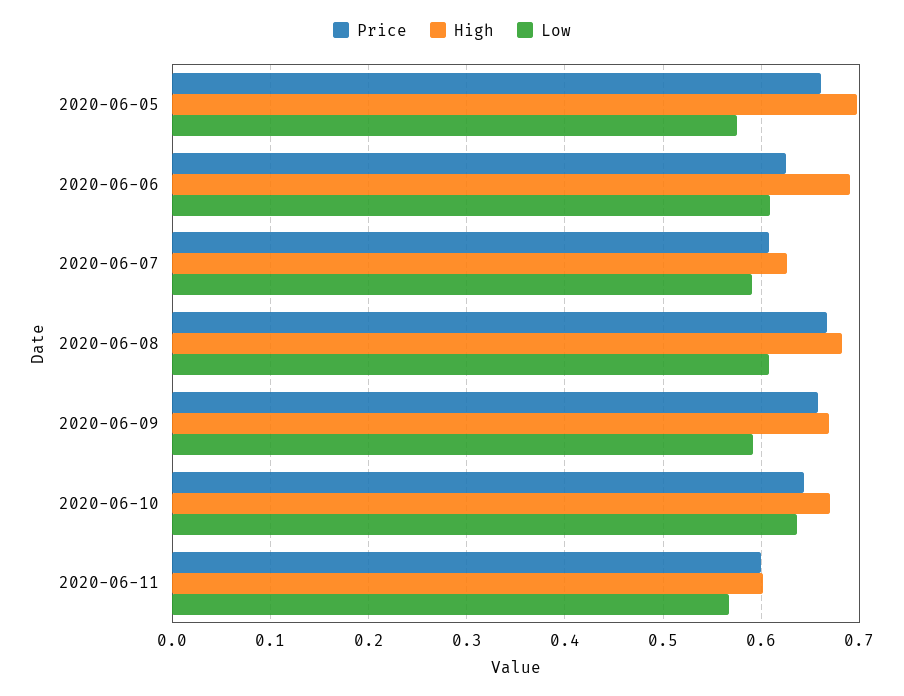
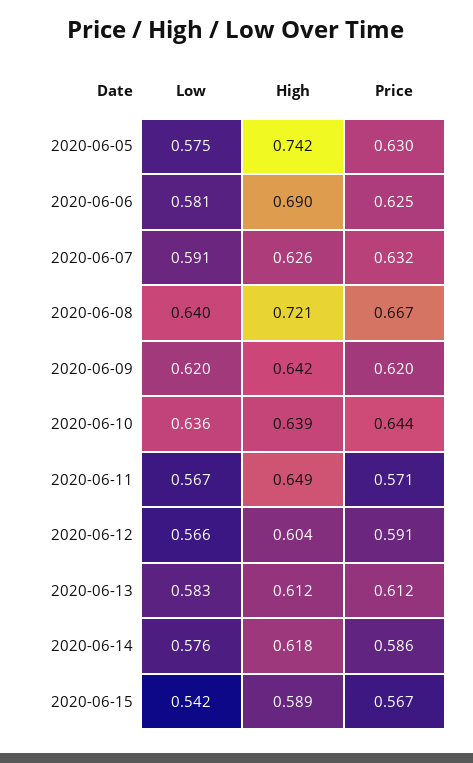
Price, 2020-06-05: 0.66 -> 0.63
High, 2020-06-05: 0.7 -> 0.742
Low, 2020-06-06: 0.61 -> 0.581
Price, 2020-06-07: 0.61 -> 0.632
High, 2020-06-08: 0.68 -> 0.721
Low, 2020-06-08: 0.61 -> 0.64
Price, 2020-06-09: 0.66 -> 0.62
High, 2020-06-09: 0.67 -> 0.642
Low, 2020-06-09: 0.59 -> 0.62
High, 2020-06-10: 0.67 -> 0.639
Price, 2020-06-11: 0.6 -> 0.571
High, 2020-06-11: 0.6 -> 0.649
Low, 2020-06-12: none -> 0.566
High, 2020-06-12: none -> 0.604
Price, 2020-06-12: none -> 0.591
Low, 2020-06-13: none -> 0.583
High, 2020-06-13: none -> 0.612
Price, 2020-06-13: none -> 0.612
Low, 2020-06-14: none -> 0.576
High, 2020-06-14: none -> 0.618
Price, 2020-06-14: none -> 0.586
Low, 2020-06-15: none -> 0.542
High, 2020-06-15: none -> 0.589
Price, 2020-06-15: none -> 0.567

